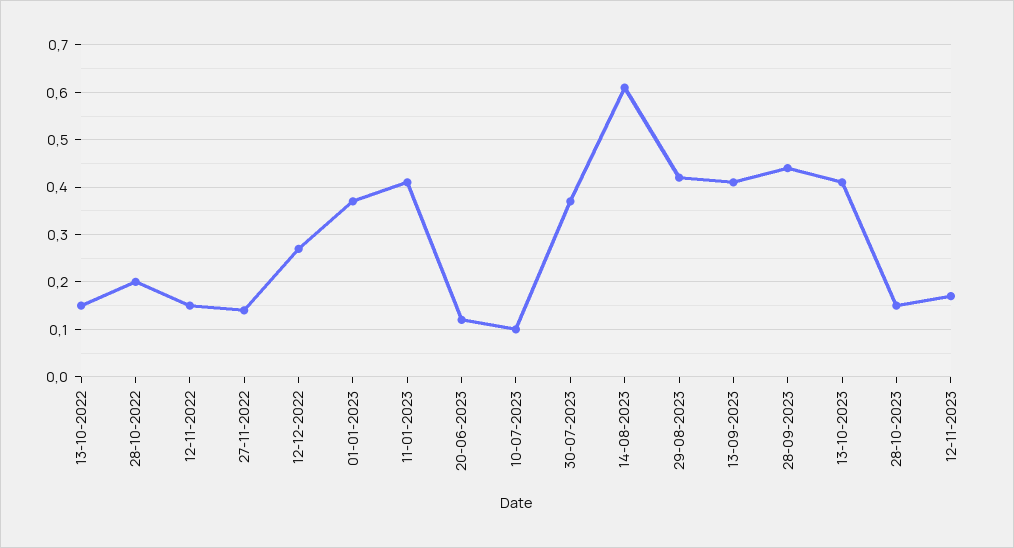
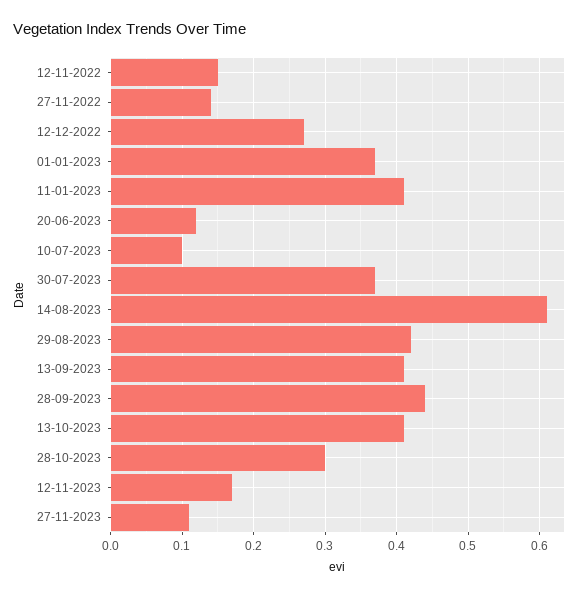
13-10-2022: 0.15 -> none
28-10-2022: 0.2 -> none
28-10-2023: 0.15 -> 0.3
27-11-2023: none -> 0.11

